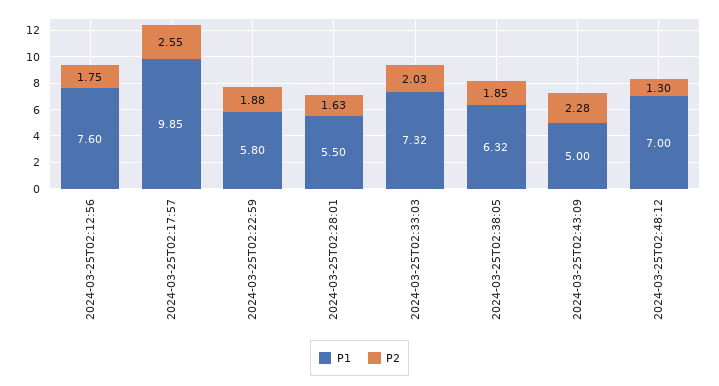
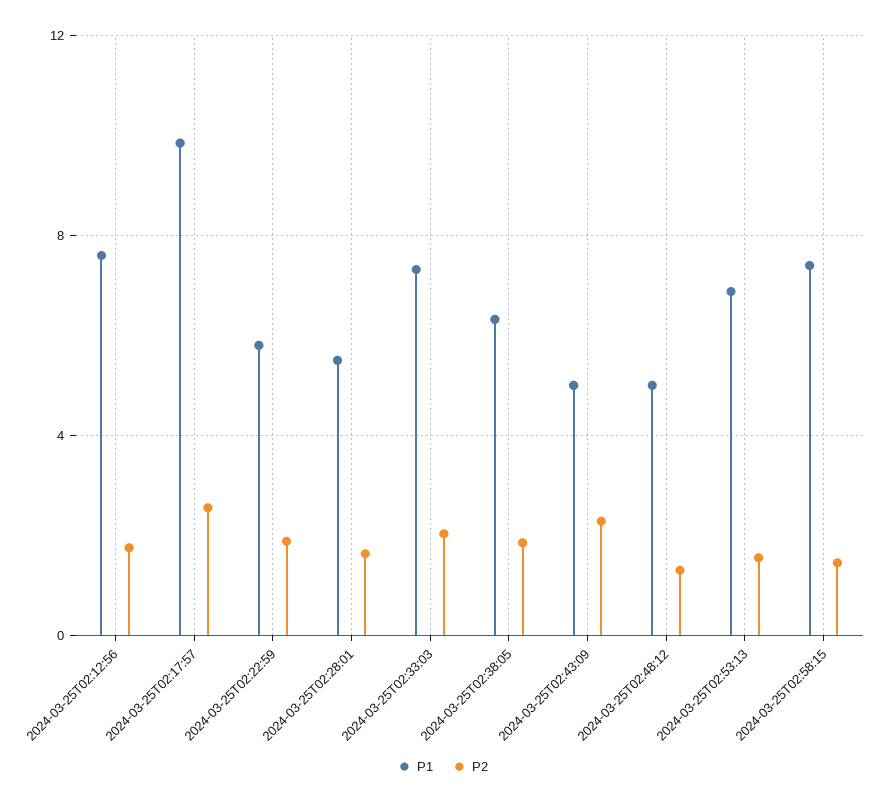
P1, 2024-03-25T02:48:12: 7 -> 5
P1, 2024-03-25T02:53:13: none -> 7
P2, 2024-03-25T02:53:13: none -> 1.5
P1, 2024-03-25T02:58:15: none -> 7.5
P2, 2024-03-25T02:58:15: none -> 1.5

